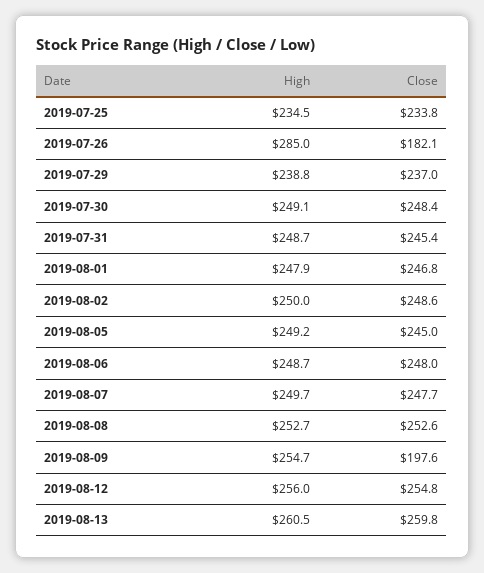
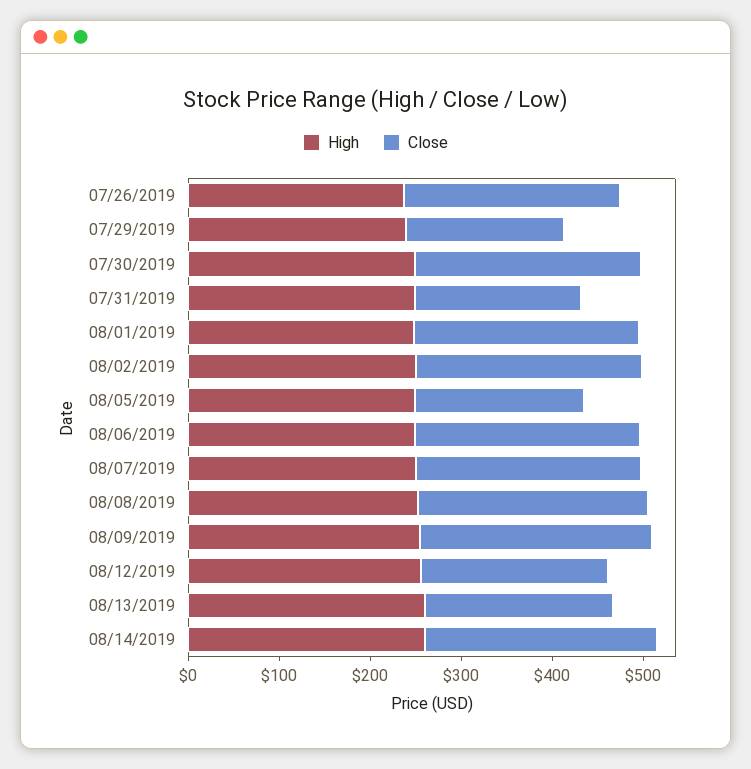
High, 2019-07-25: 234.5 -> none
Close, 2019-07-25: 233.8 -> none
High, 2019-07-26: 285 -> 240
Close, 2019-07-26: 182.1 -> 240
Close, 2019-07-29: 237 -> 180
Close, 2019-07-31: 245.4 -> 180
Close, 2019-08-05: 245 -> 180
Close, 2019-08-09: 197.6 -> 260
Close, 2019-08-12: 254.8 -> 200
Close, 2019-08-13: 259.8 -> 200
High, 08/14/2019: none -> 260
Close, 08/14/2019: none -> 260

